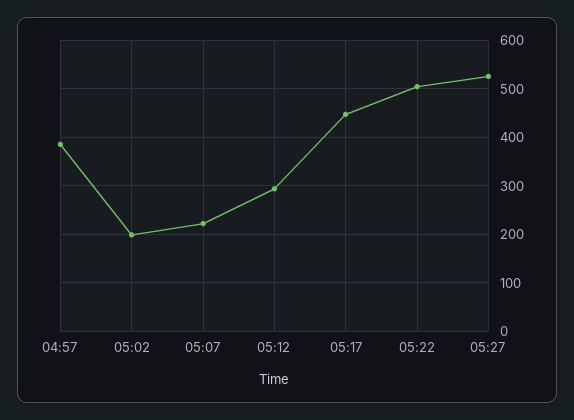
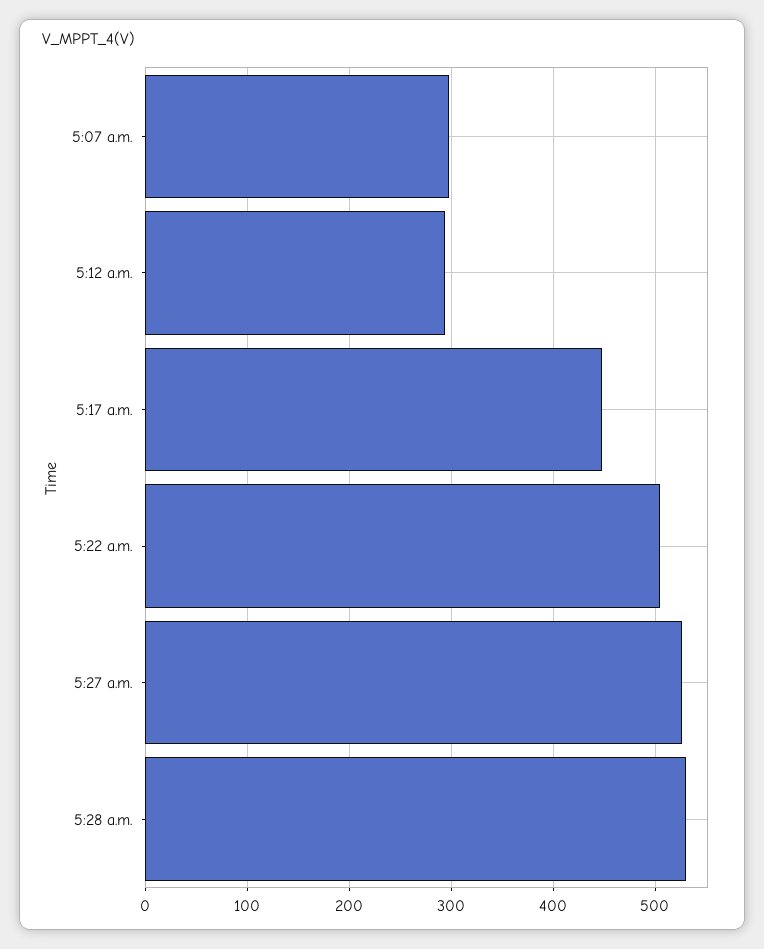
04:57: 380 -> none
05:02: 200 -> none
05:07: 220 -> 300
5:28 a.m.: none -> 530

